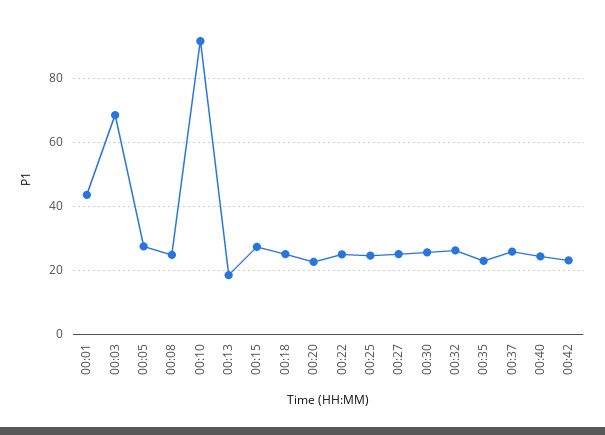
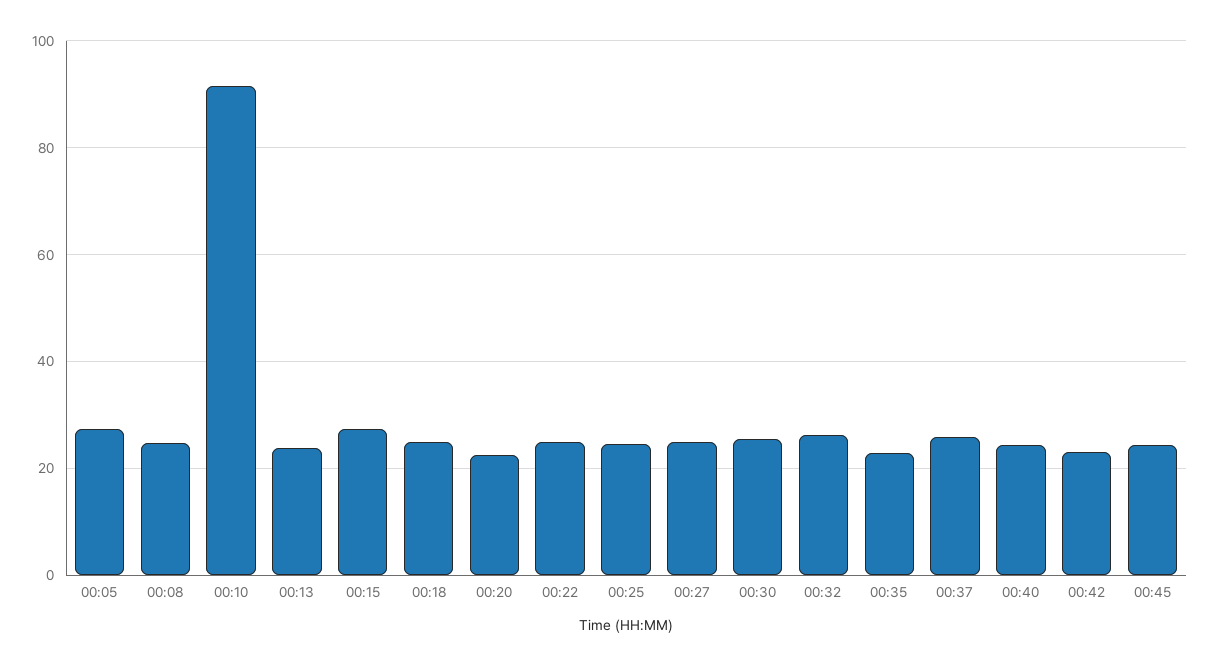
00:01: 44 -> none
00:03: 68 -> none
00:13: 18 -> 24
00:45: none -> 24

